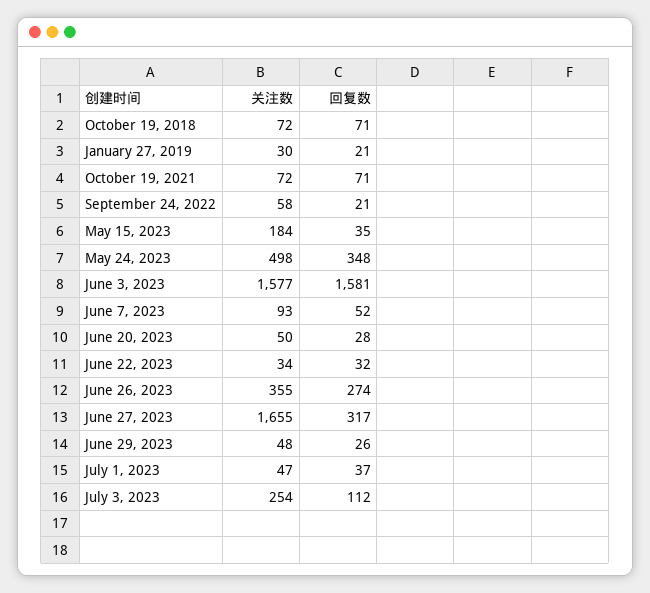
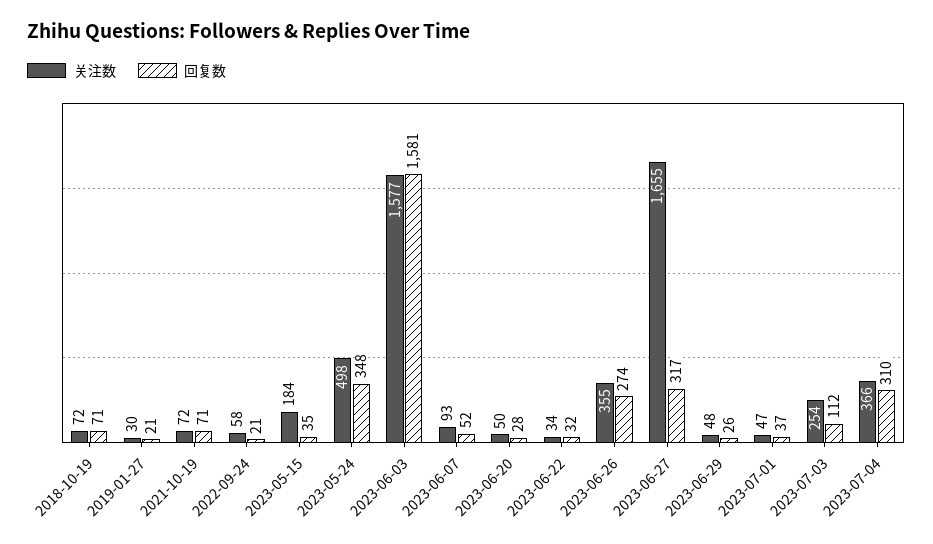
关注数, 2023-07-04: none -> 366
回复数, 2023-07-04: none -> 310

